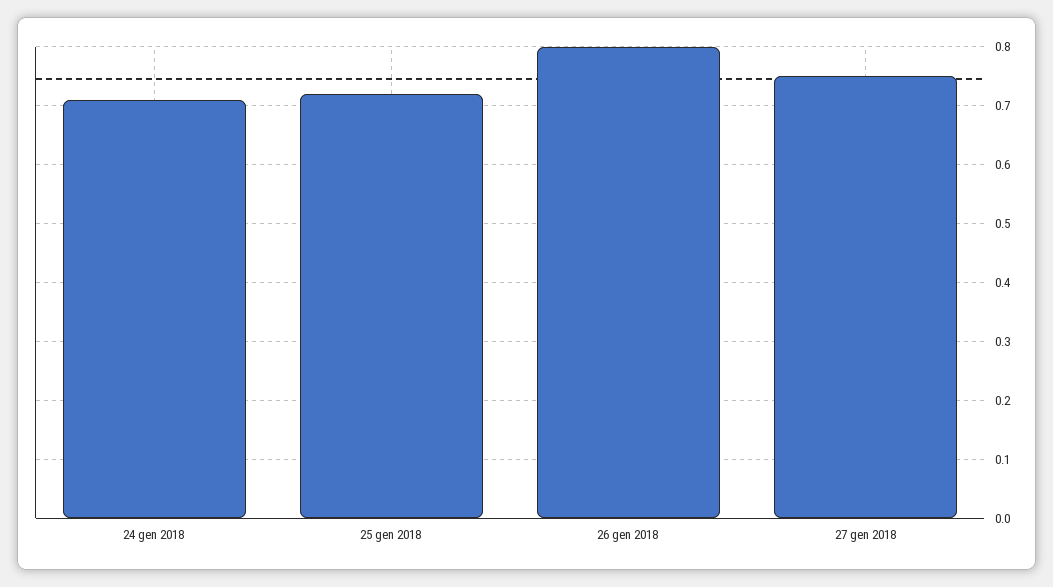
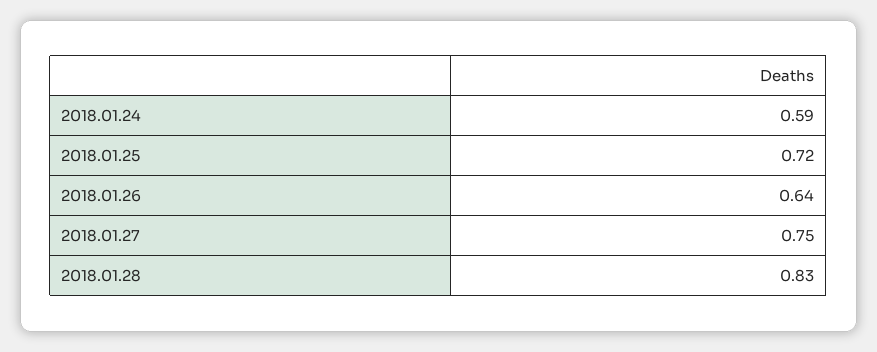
24 gen 2018: 0.7 -> 0.59
26 gen 2018: 0.8 -> 0.64
2018.01.28: none -> 0.83

